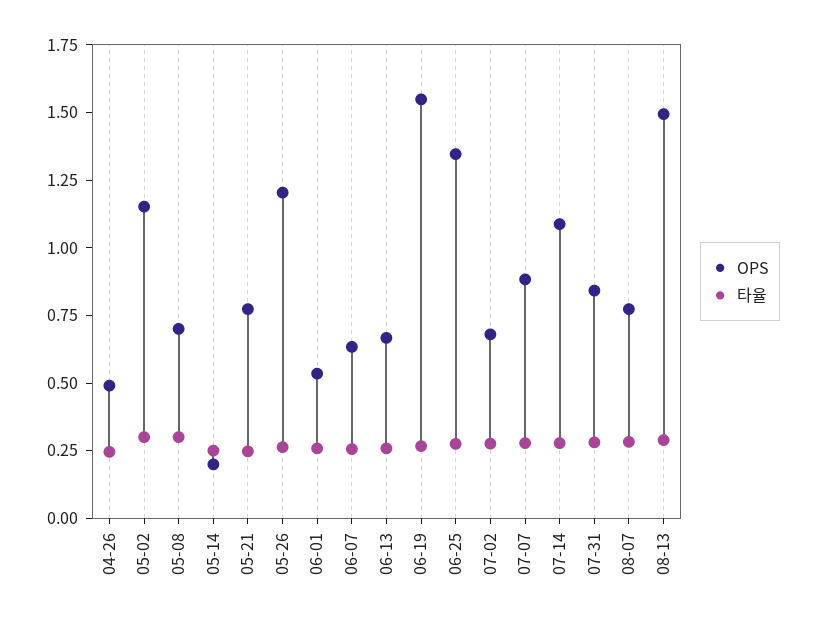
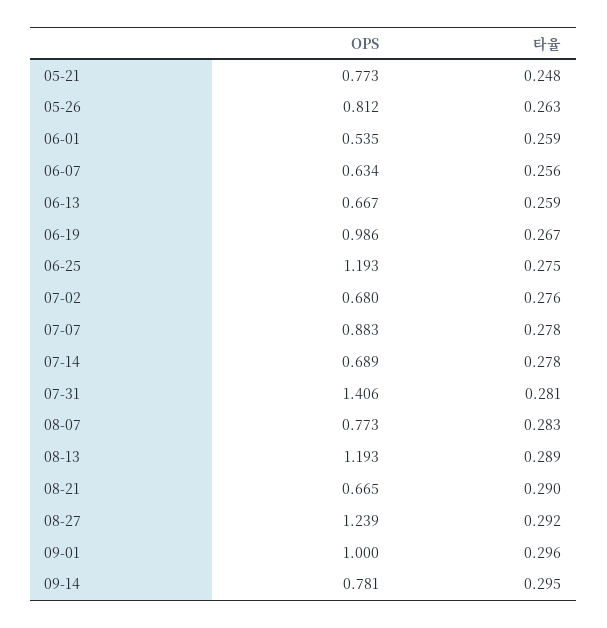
OPS, 04-26: 0.5 -> none
타율, 04-26: 0.25 -> none
OPS, 05-02: 1.15 -> none
타율, 05-02: 0.3 -> none
OPS, 05-08: 0.7 -> none
타율, 05-08: 0.3 -> none
OPS, 05-14: 0.2 -> none
타율, 05-14: 0.25 -> none
OPS, 05-26: 1.2 -> 0.812
OPS, 06-19: 1.55 -> 0.986
OPS, 06-25: 1.35 -> 1.193
OPS, 07-14: 1.1 -> 0.689
OPS, 07-31: 0.85 -> 1.406
OPS, 08-13: 1.5 -> 1.193
OPS, 08-21: none -> 0.665
타율, 08-21: none -> 0.29
OPS, 08-27: none -> 1.239
타율, 08-27: none -> 0.292
OPS, 09-01: none -> 1
타율, 09-01: none -> 0.296
OPS, 09-14: none -> 0.781
타율, 09-14: none -> 0.295

